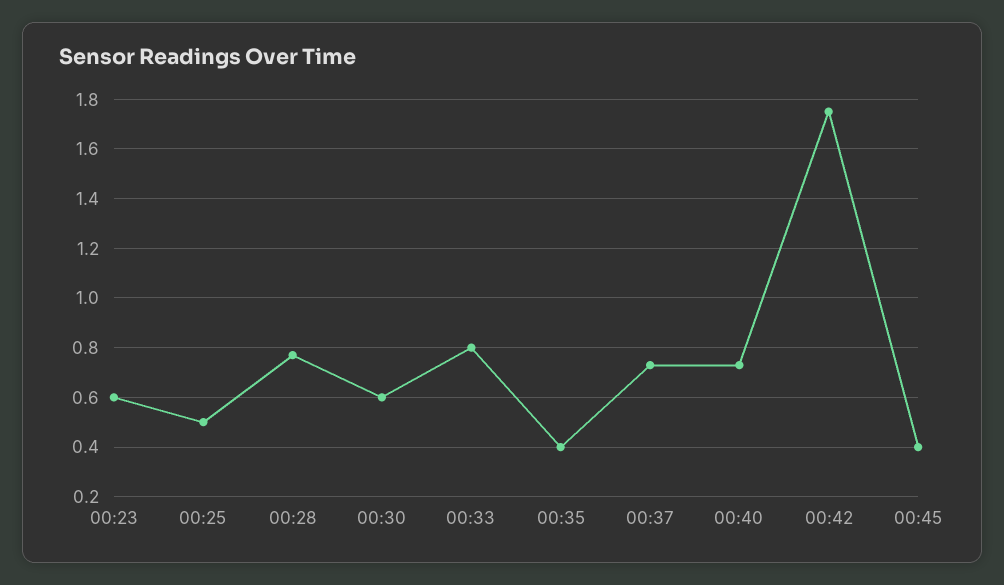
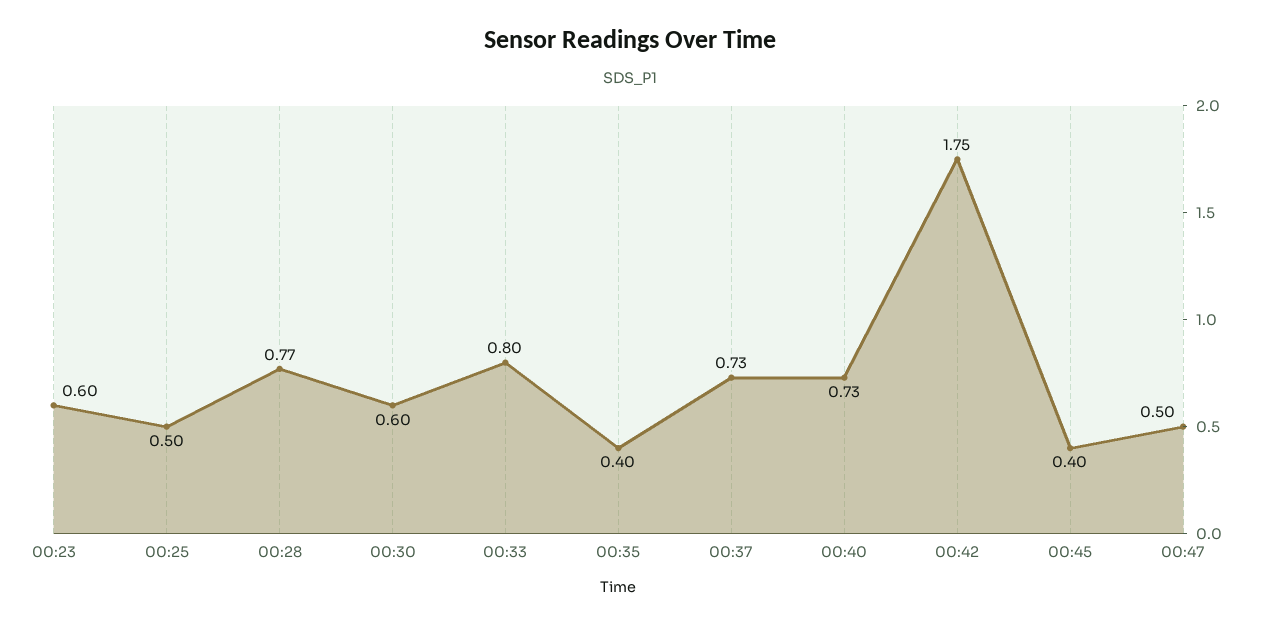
00:47: none -> 0.5

